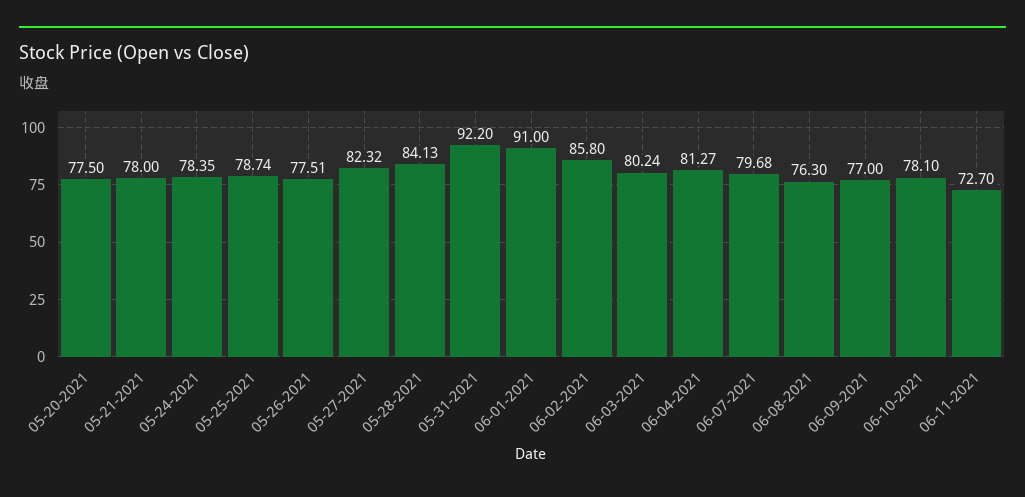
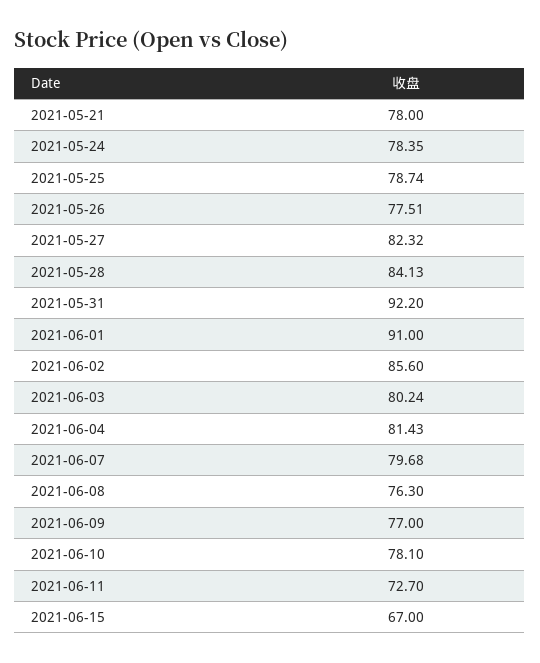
05-20-2021: 77.5 -> none
06-02-2021: 85.8 -> 85.6
06-04-2021: 81.27 -> 81.43
2021-06-15: none -> 67

